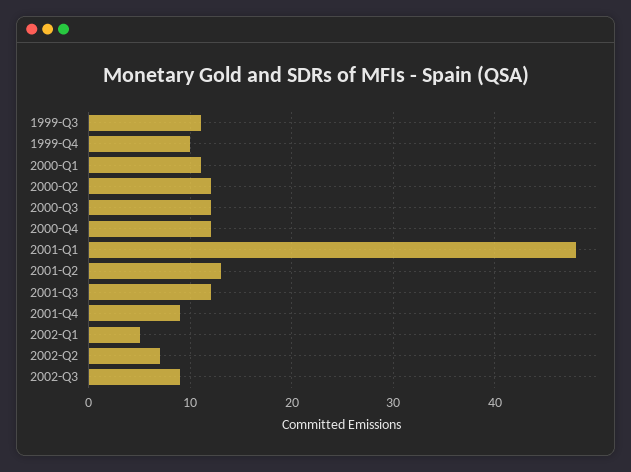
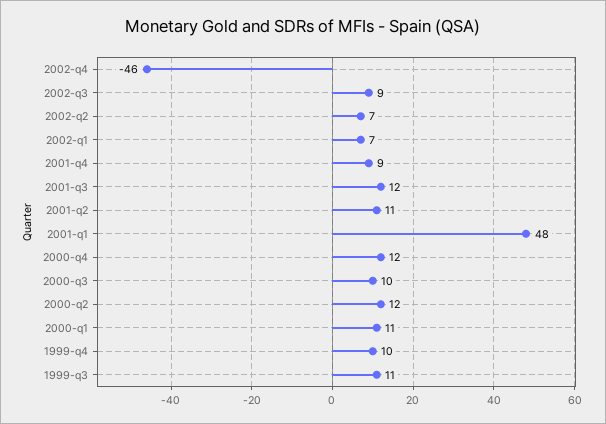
2000-Q3: 12 -> 10
2001-Q2: 13 -> 11
2002-Q1: 5 -> 7
2002-q4: none -> -46

